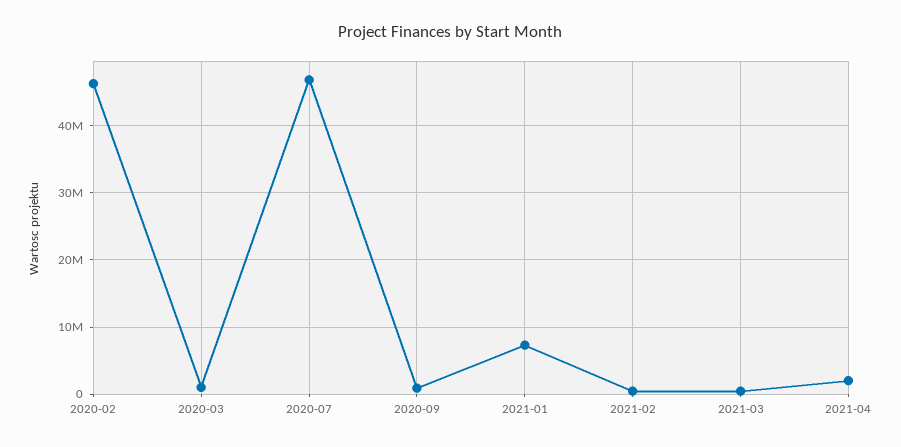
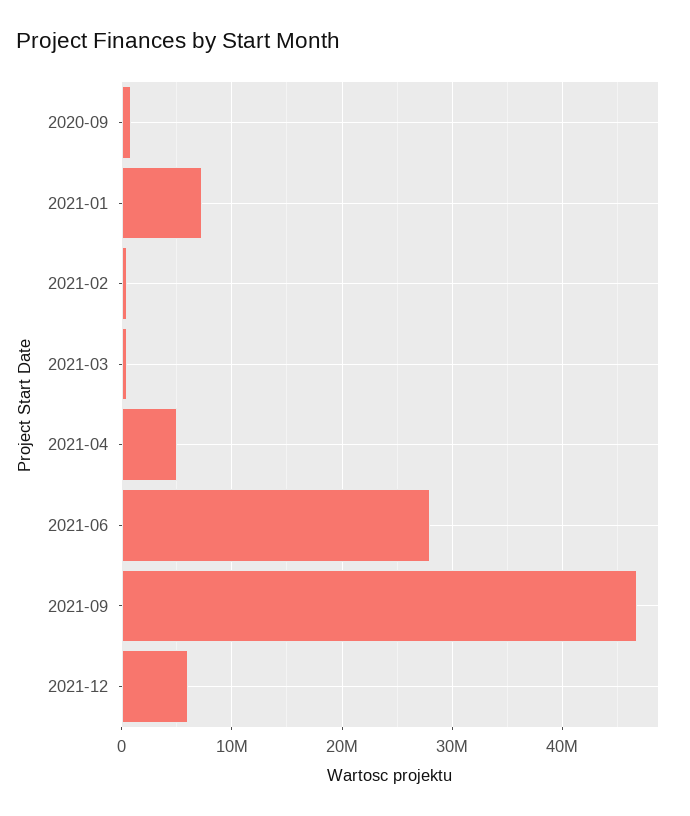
2020-02: 46000000 -> none
2020-03: 1000000 -> none
2020-07: 47000000 -> none
2021-04: 2000000 -> 5000000
2021-06: none -> 28000000
2021-09: none -> 47000000
2021-12: none -> 6000000

